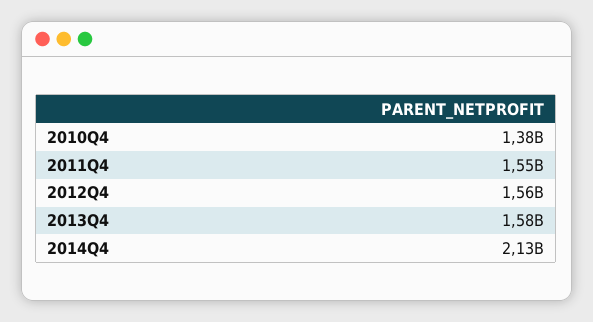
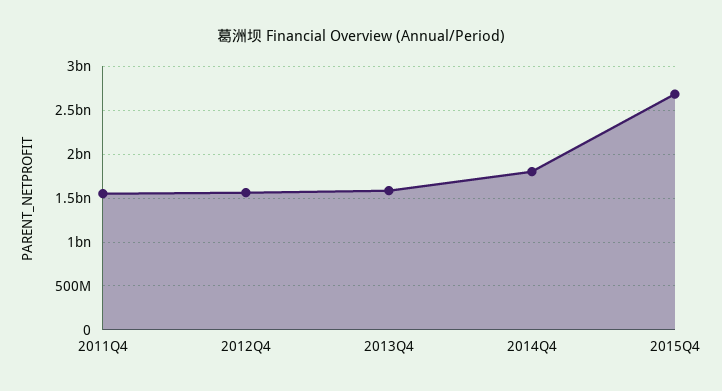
2010Q4: 1380000000 -> none
2014Q4: 2130000000 -> 1800000000
2015Q4: none -> 2700000000

